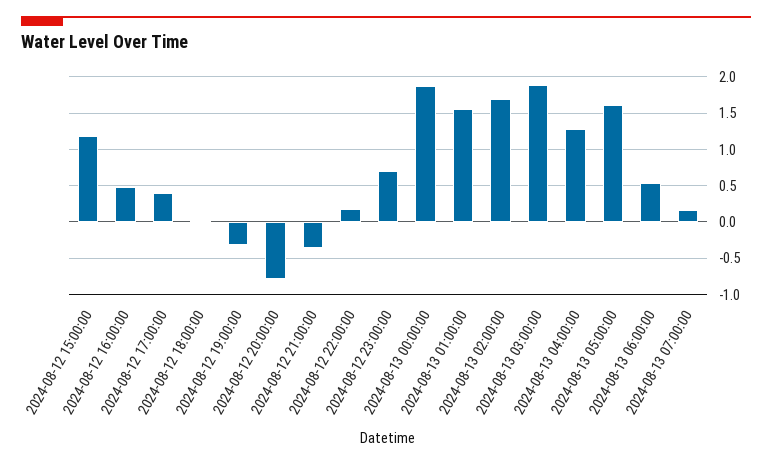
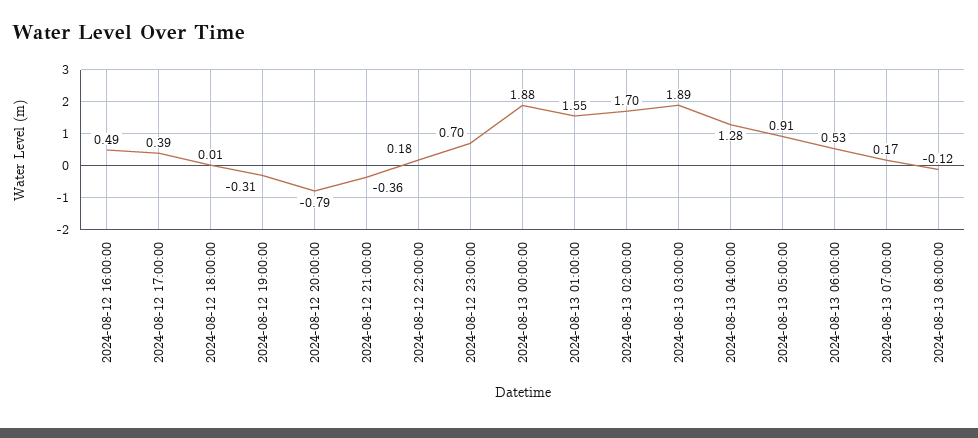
2024-08-12 15:00:00: 1.2 -> none
2024-08-13 05:00:00: 1.6 -> 0.91
2024-08-13 08:00:00: none -> -0.12

